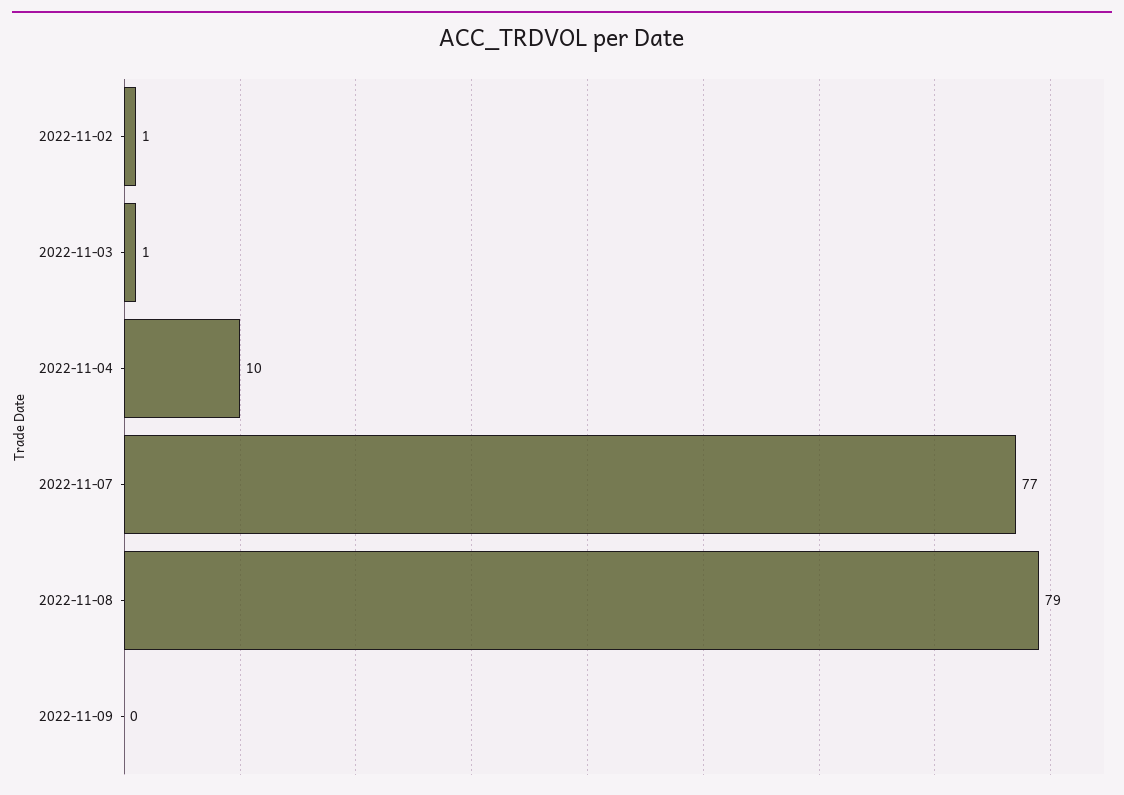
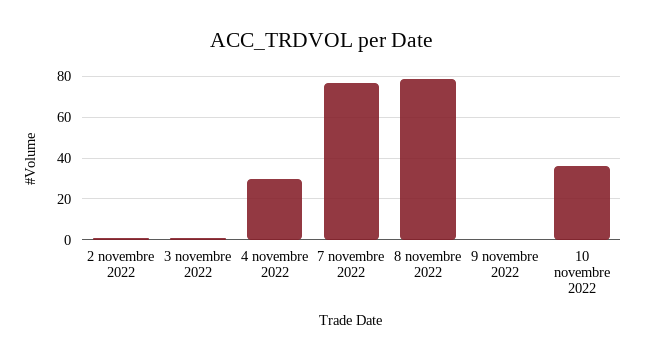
2022-11-04: 10 -> 30
10 novembre 2022: none -> 35

